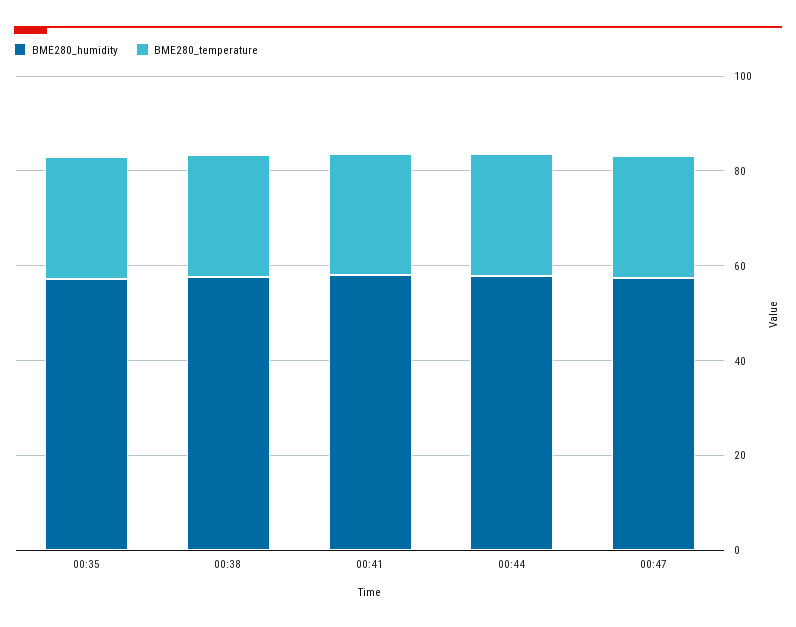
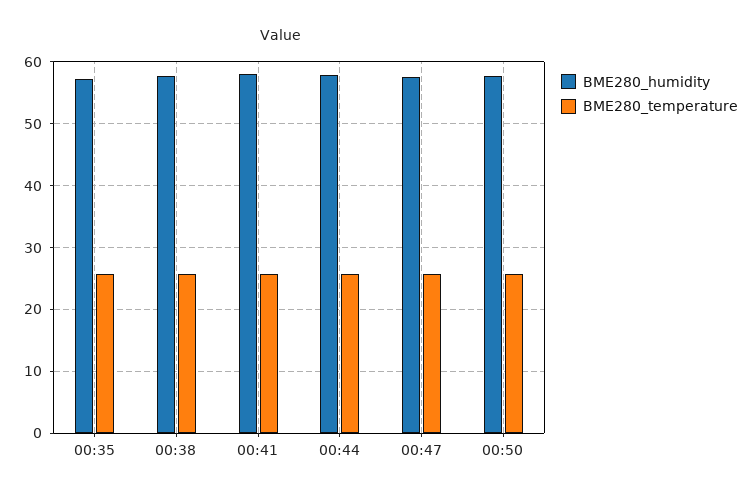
BME280_humidity, 00:50: none -> 58
BME280_temperature, 00:50: none -> 26

